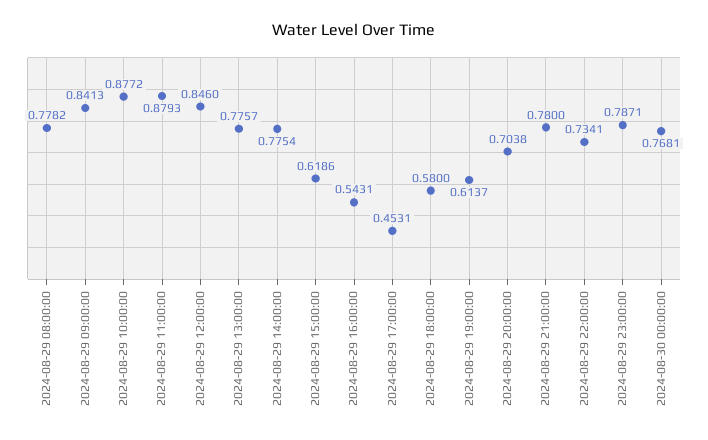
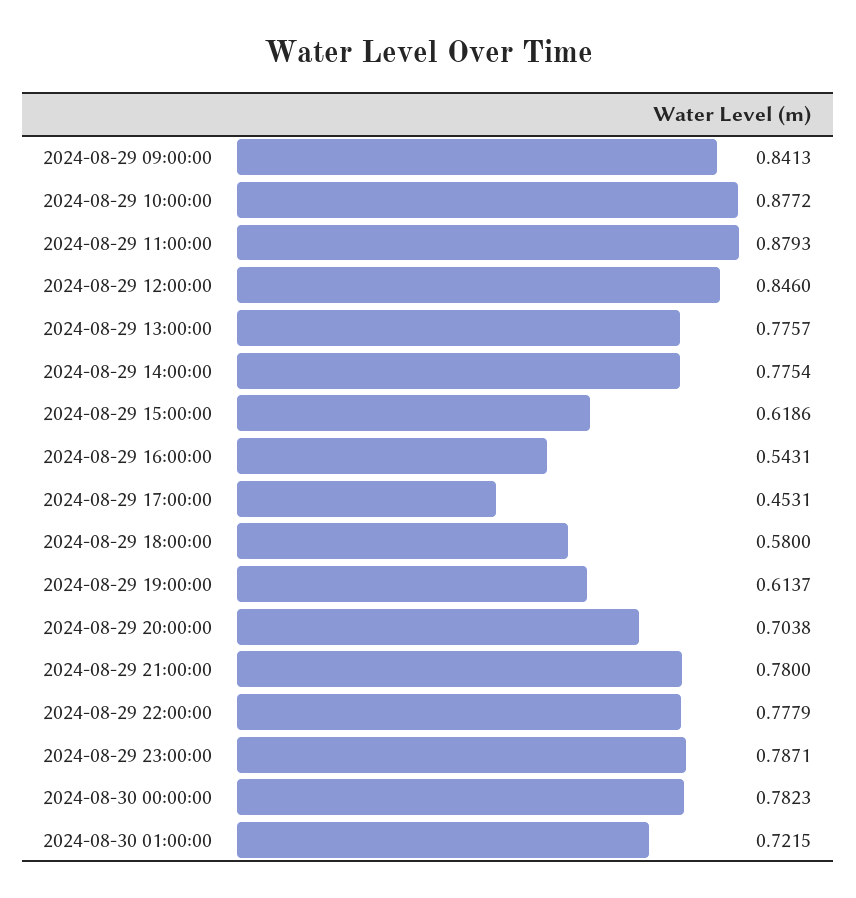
2024-08-29 08:00:00: 0.7782 -> none
2024-08-29 22:00:00: 0.7341 -> 0.7779
2024-08-30 00:00:00: 0.7681 -> 0.7823
2024-08-30 01:00:00: none -> 0.7215

